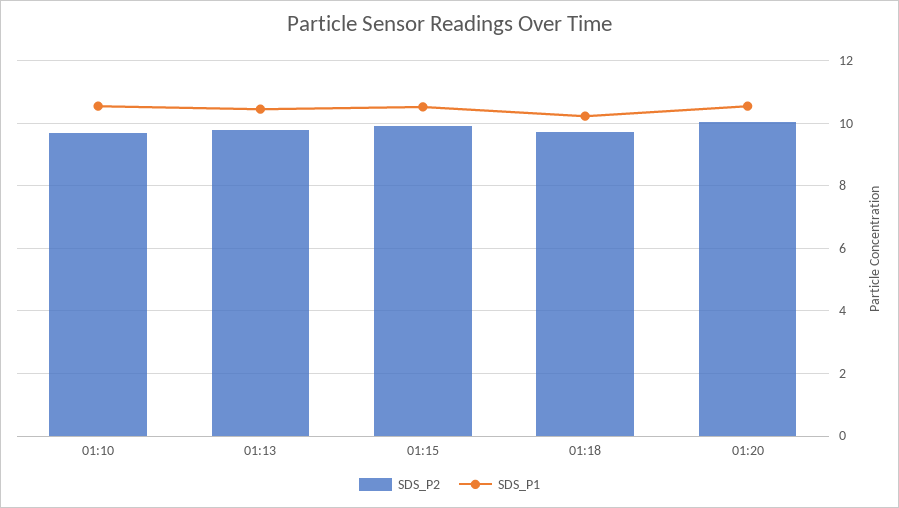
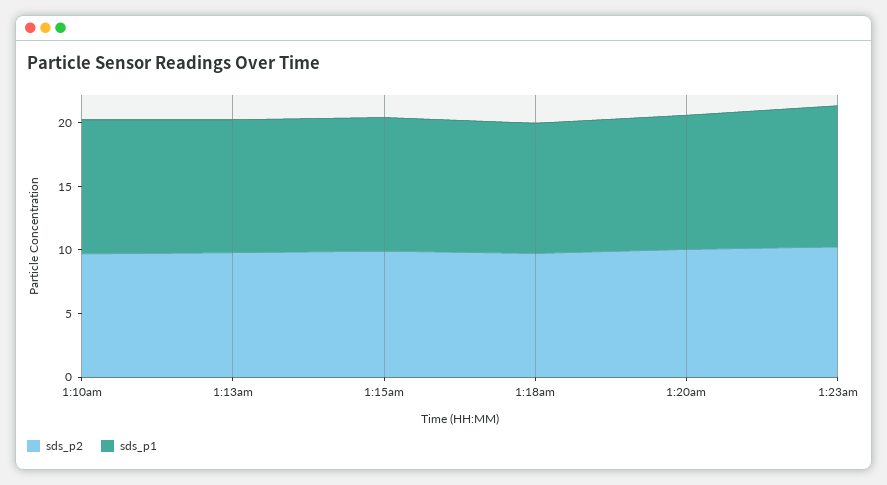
SDS_P2, 1:23am: none -> 10
SDS_P1, 1:23am: none -> 11

